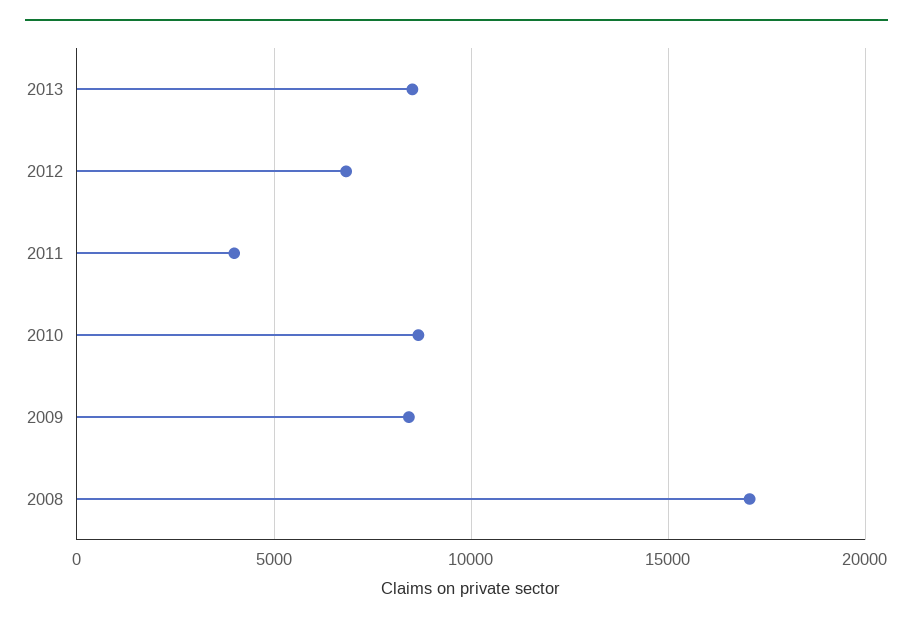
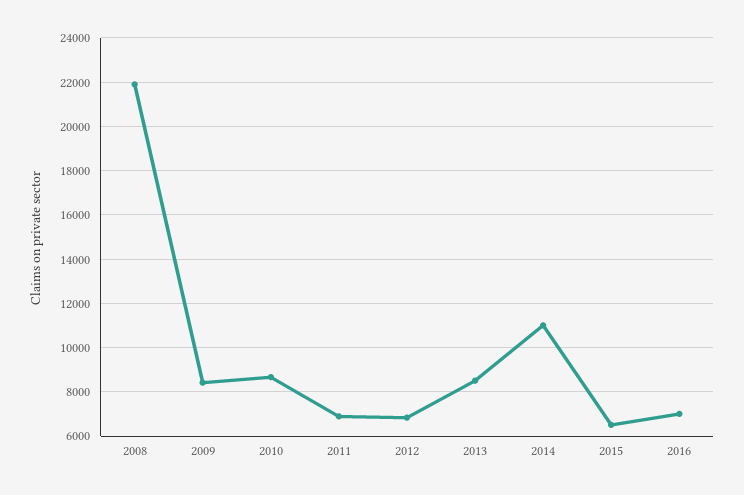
2011: 4000 -> 7000
2008: 17000 -> 22000
2014: none -> 11000
2015: none -> 6500
2016: none -> 7000

